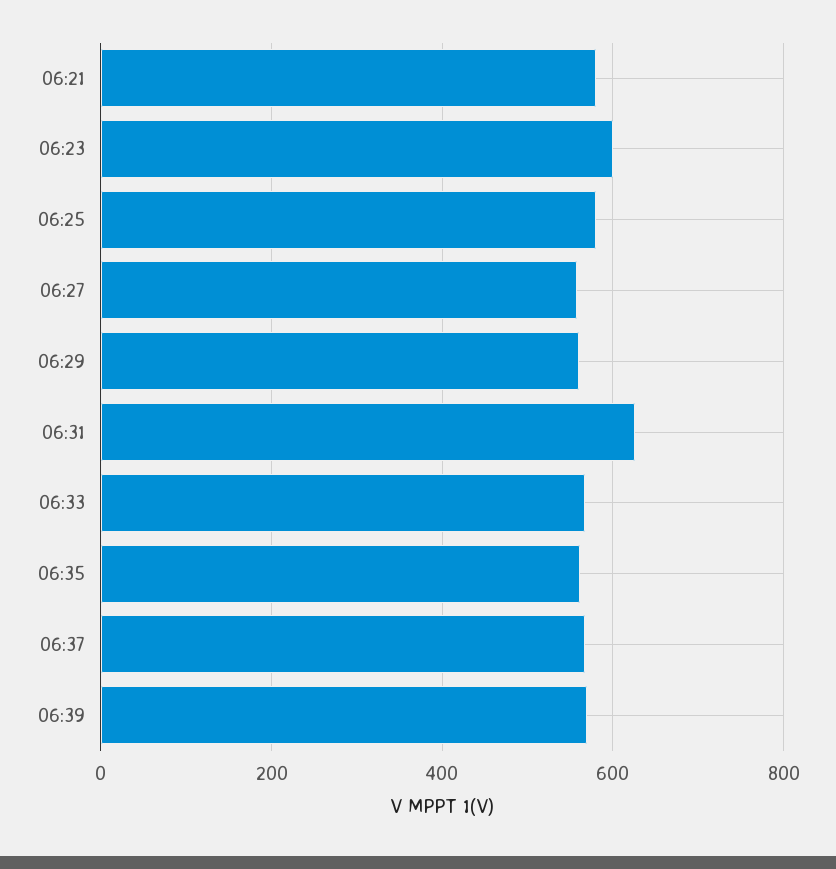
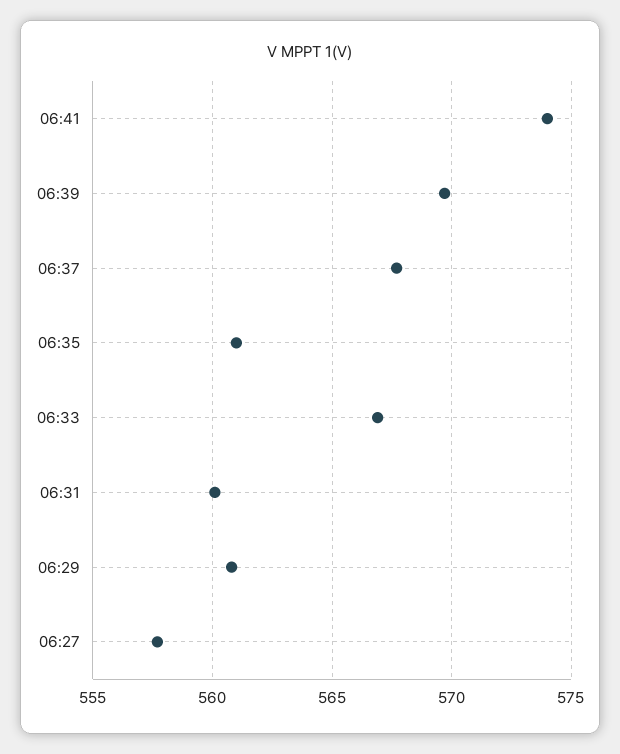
06:21: 580 -> none
06:23: 600 -> none
06:25: 580 -> none
06:31: 620 -> 560
06:41: none -> 574

